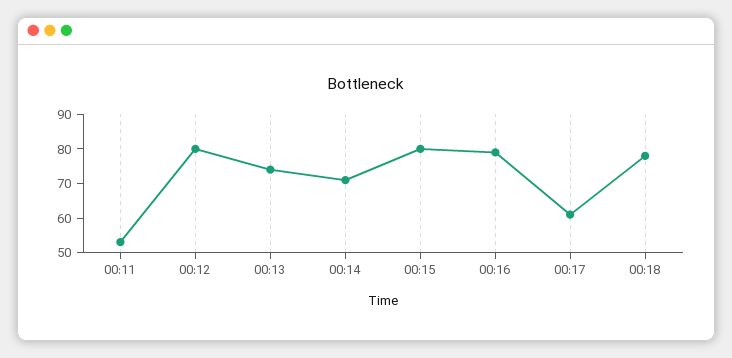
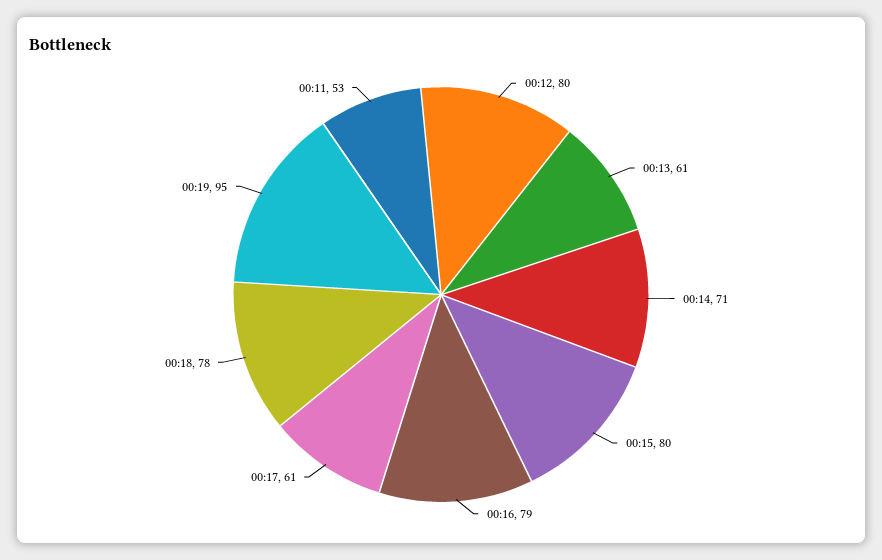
00:13: 75 -> 61
00:19: none -> 95

